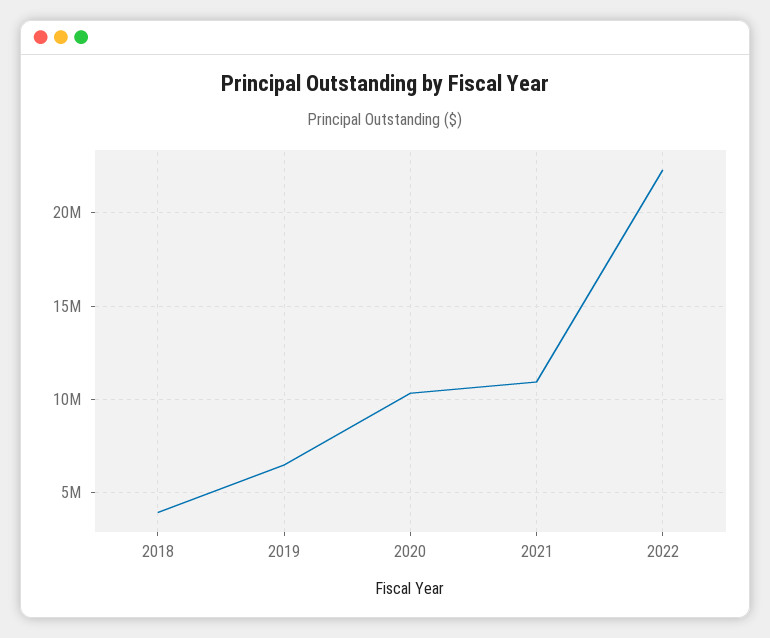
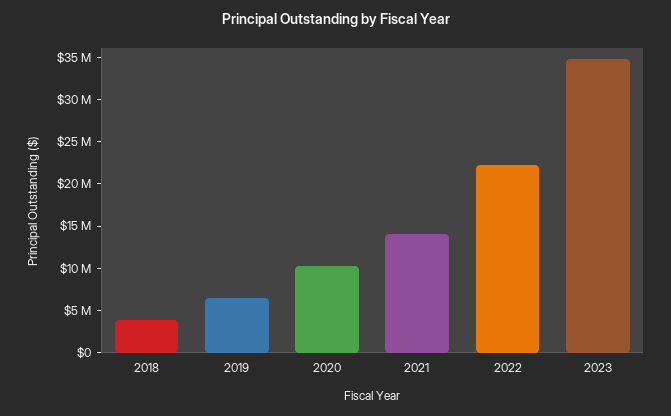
2021: 11000000 -> 14000000
2023: none -> 35000000

